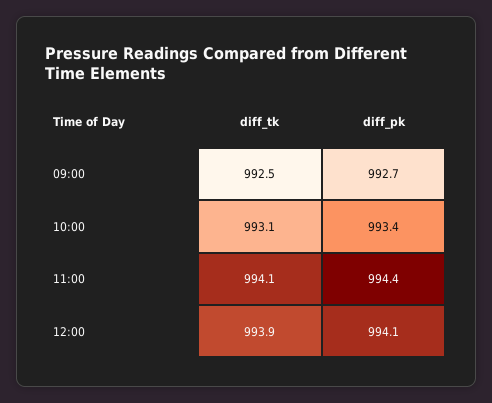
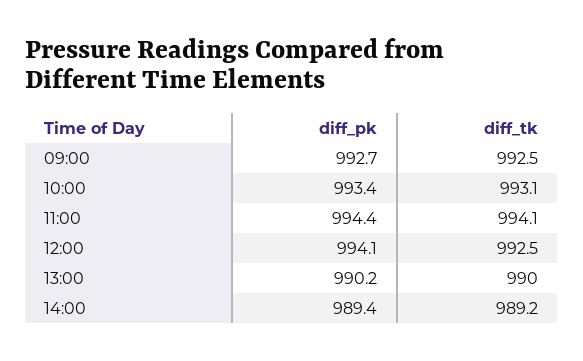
diff_tk, 12:00: 993.9 -> 992.5
diff_pk, 13:00: none -> 990.2
diff_tk, 13:00: none -> 990
diff_pk, 14:00: none -> 989.4
diff_tk, 14:00: none -> 989.2

